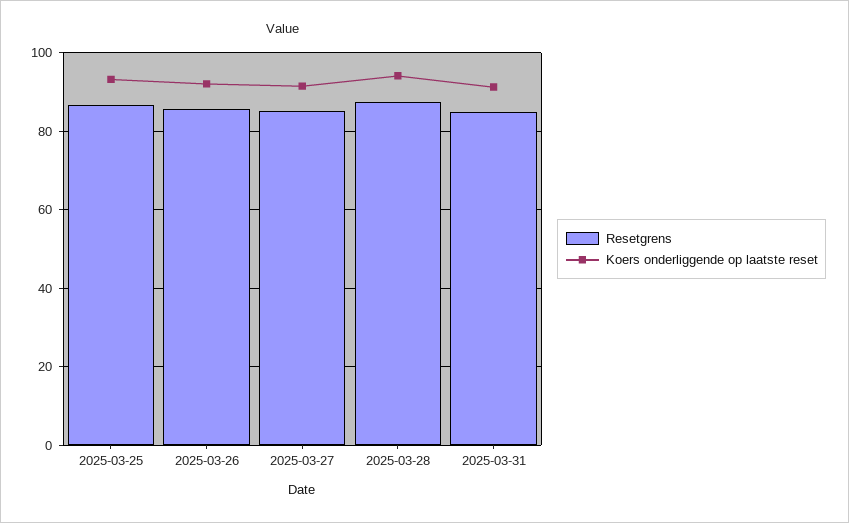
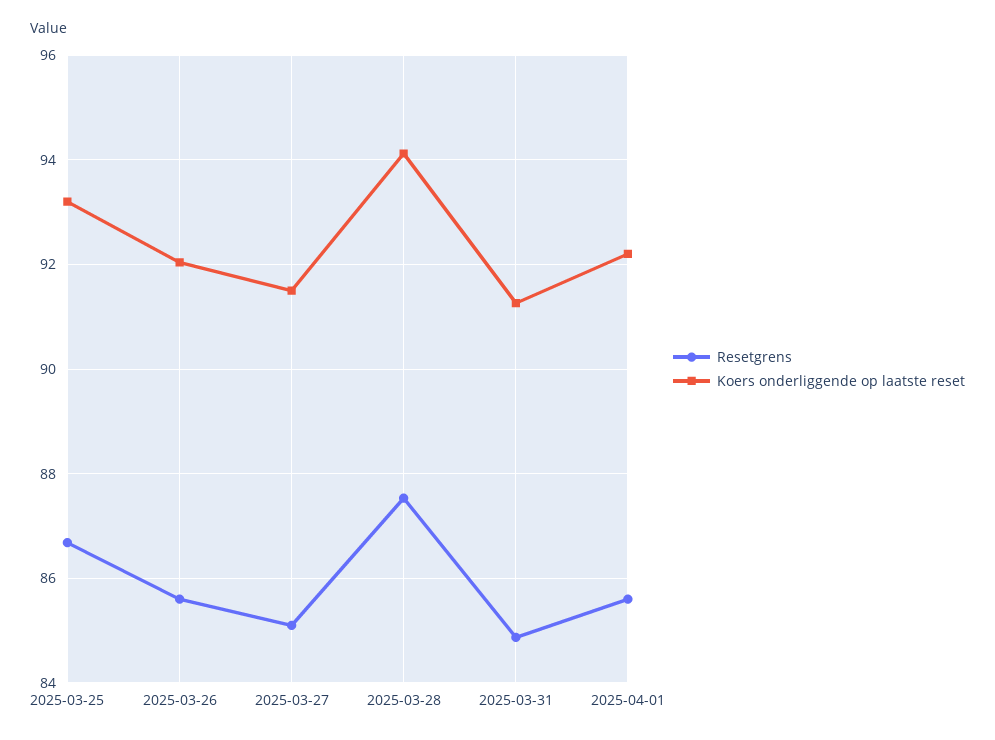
Resetgrens, 2025-04-01: none -> 85.6
Koers onderliggende op laatste reset, 2025-04-01: none -> 92.2

